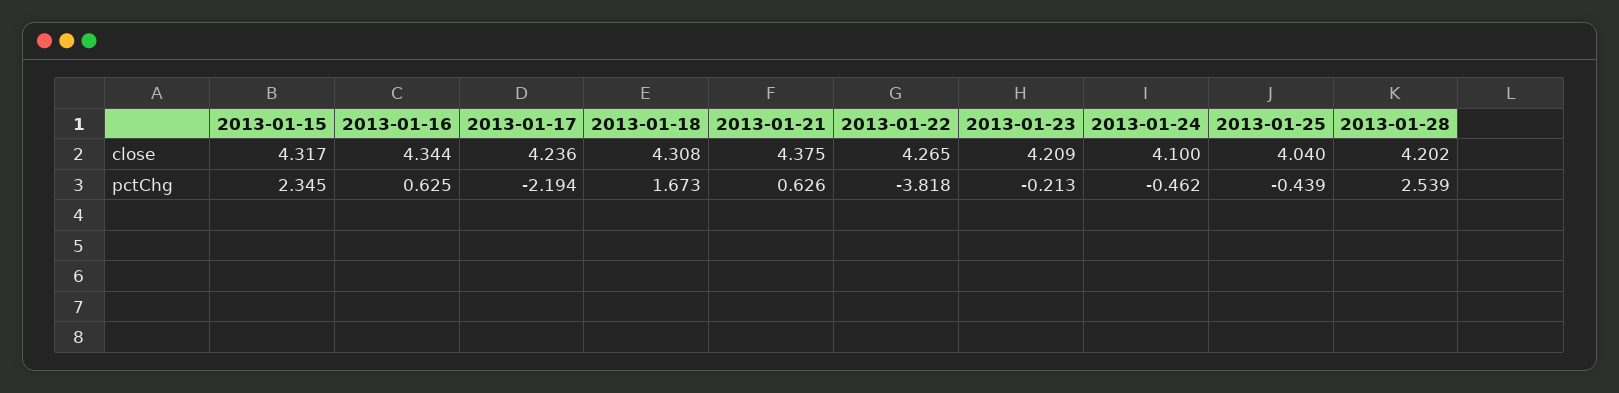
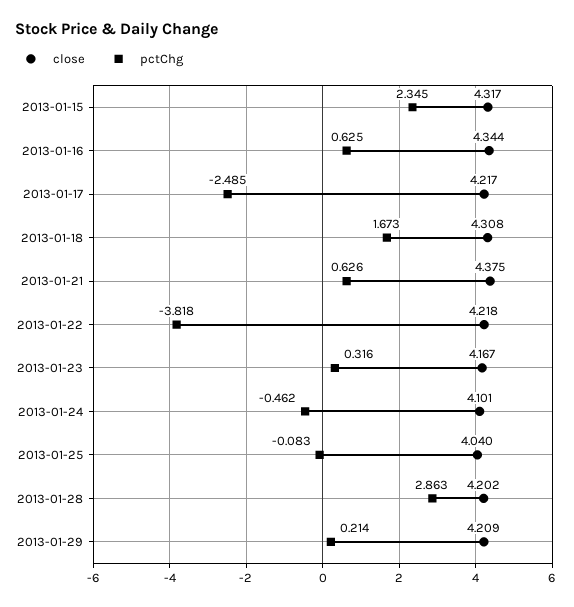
close, 2013-01-17: 4.236 -> 4.217
close, 2013-01-22: 4.265 -> 4.218
close, 2013-01-23: 4.209 -> 4.167
close, 2013-01-24: 4.1 -> 4.101
pctChg, 2013-01-17: -2.194 -> -2.485
pctChg, 2013-01-23: -0.213 -> 0.316
pctChg, 2013-01-25: -0.439 -> -0.083
pctChg, 2013-01-28: 2.539 -> 2.863
close, 2013-01-29: none -> 4.209
pctChg, 2013-01-29: none -> 0.214

